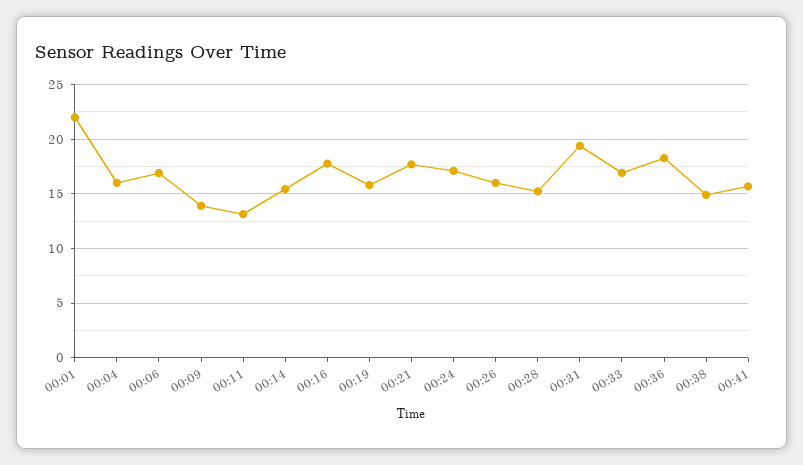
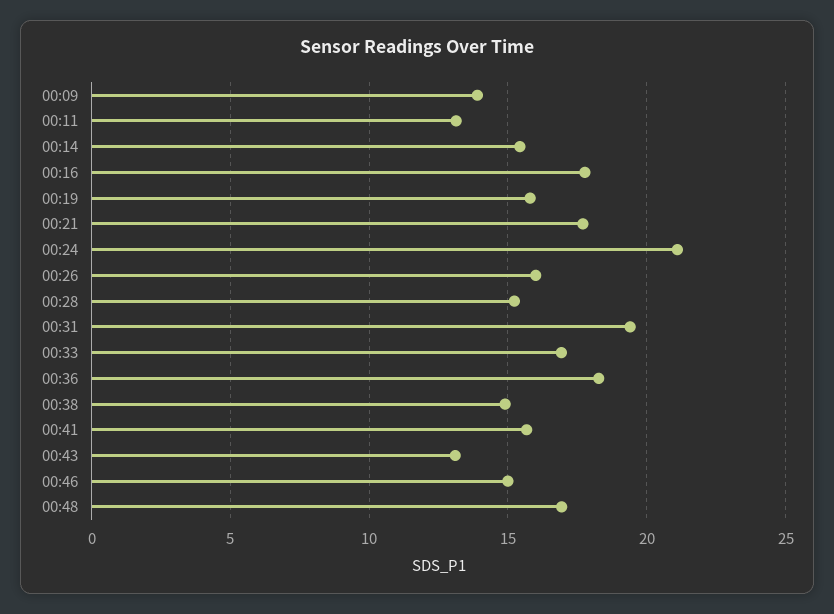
00:01: 22 -> none
00:04: 16 -> none
00:06: 17 -> none
00:24: 17 -> 21
00:43: none -> 13
00:46: none -> 15
00:48: none -> 17

